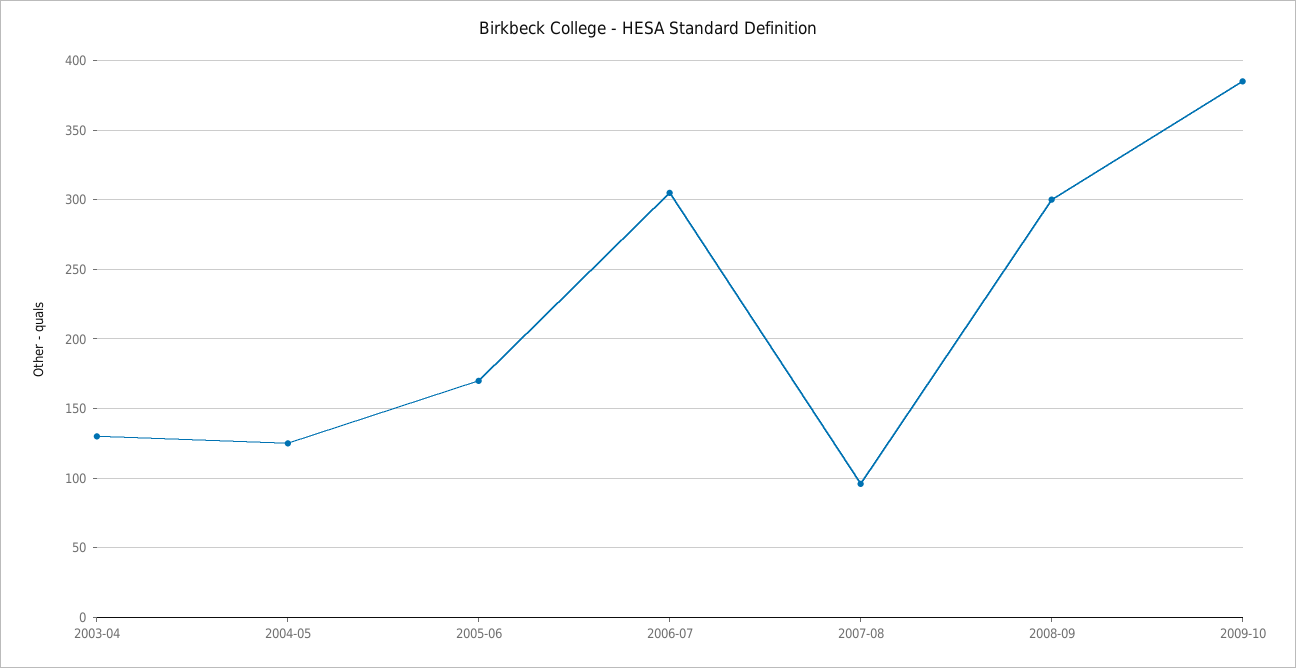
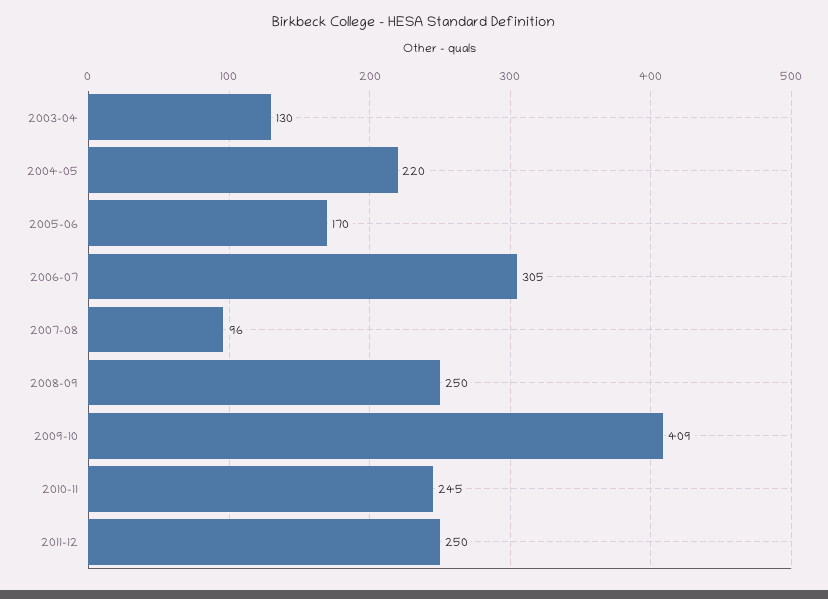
2004-05: 125 -> 220
2008-09: 300 -> 250
2009-10: 385 -> 409
2010-11: none -> 245
2011-12: none -> 250

